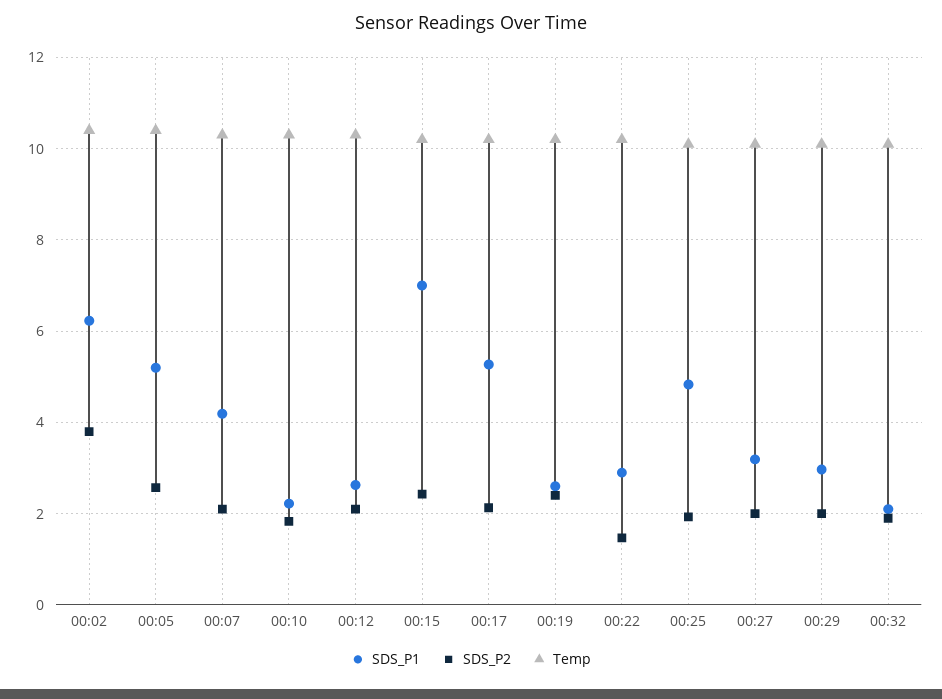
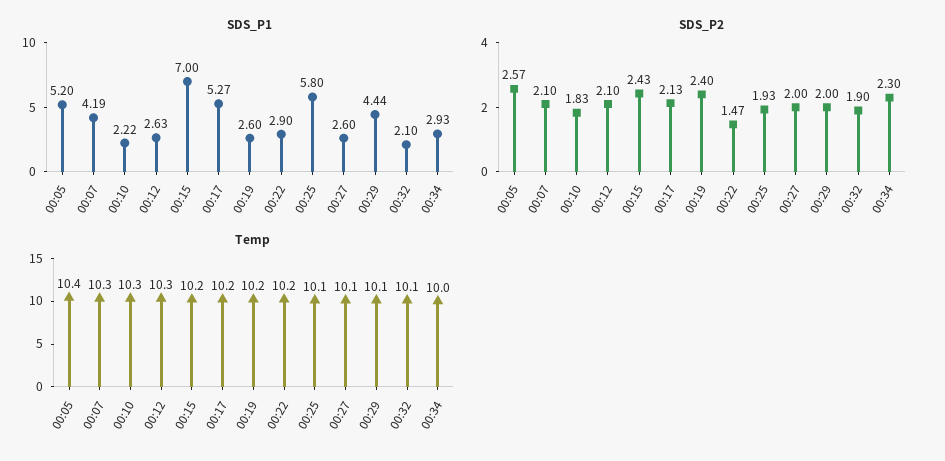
SDS_P1, 00:02: 6.2 -> none
SDS_P2, 00:02: 3.8 -> none
Temp, 00:02: 10.4 -> none
SDS_P1, 00:25: 4.8 -> 5.8
SDS_P1, 00:27: 3.2 -> 2.6
SDS_P1, 00:29: 3 -> 4.44
SDS_P1, 00:34: none -> 2.93
SDS_P2, 00:34: none -> 2.3
Temp, 00:34: none -> 10

